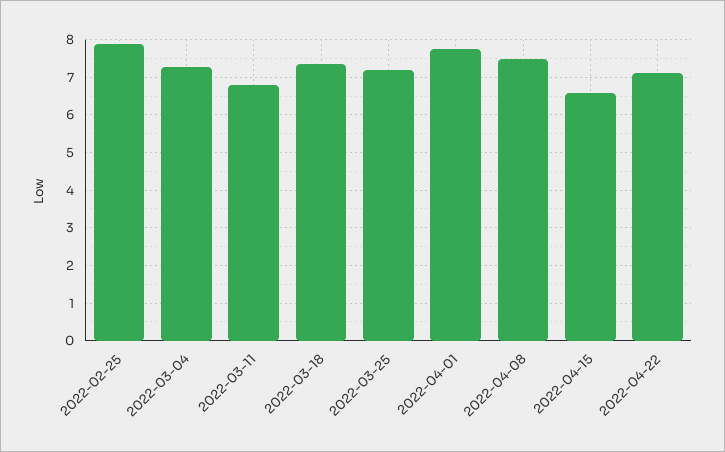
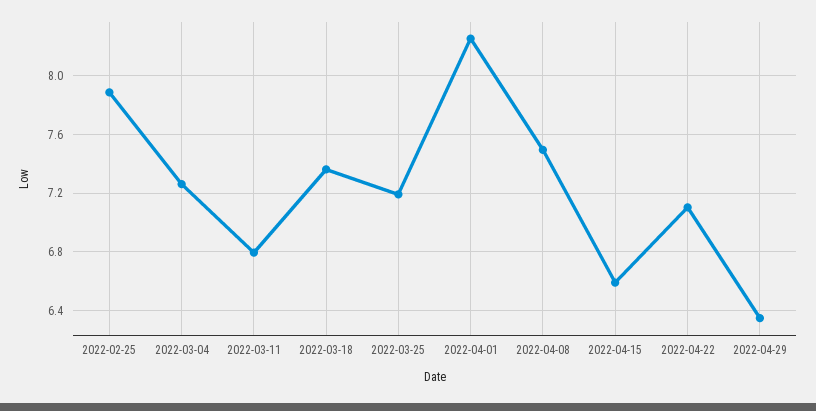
2022-04-01: 7.8 -> 8.25
2022-04-29: none -> 6.35

